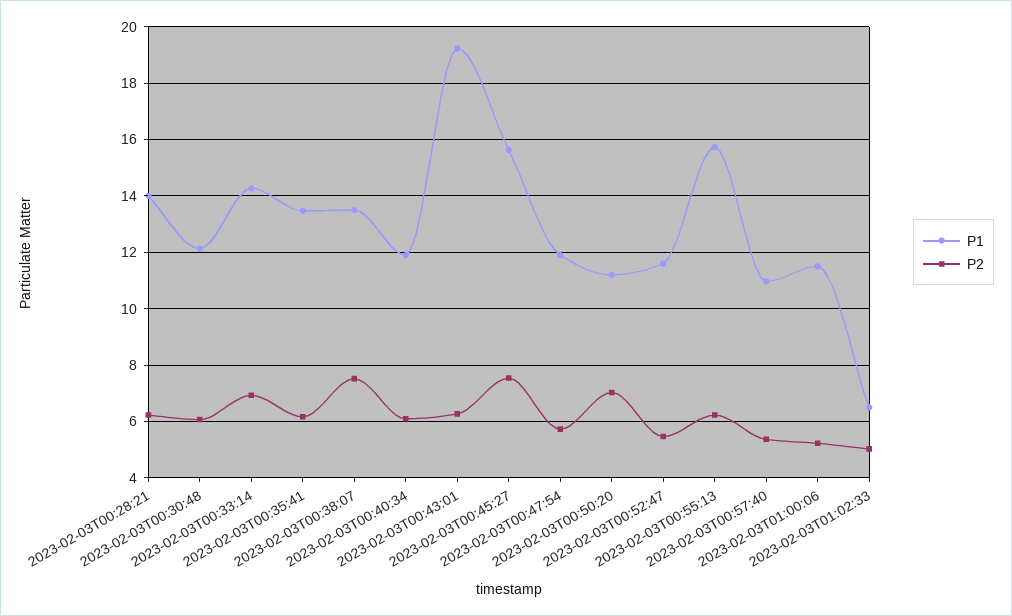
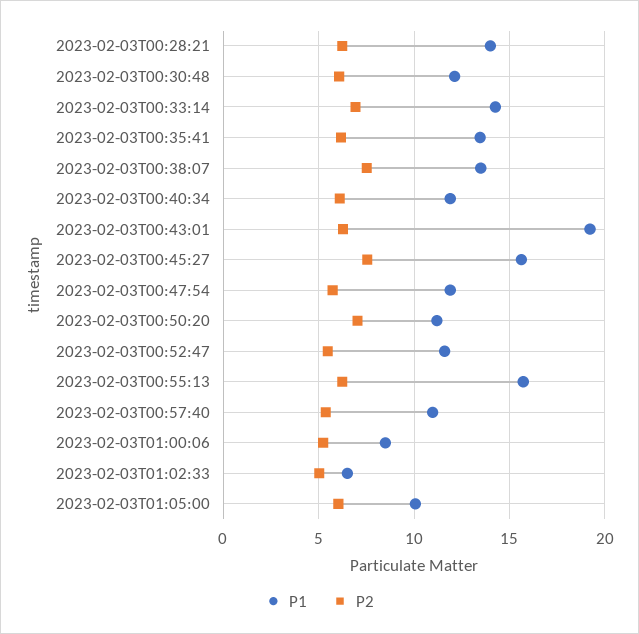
P1, 2023-02-03T01:00:06: 11.5 -> 8.5
P1, 2023-02-03T01:05:00: none -> 10
P2, 2023-02-03T01:05:00: none -> 6

